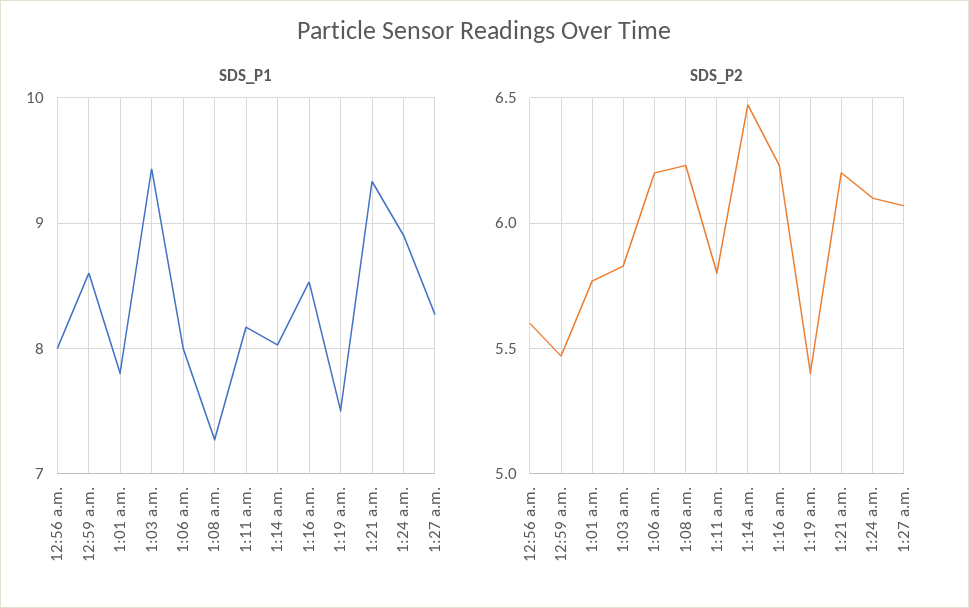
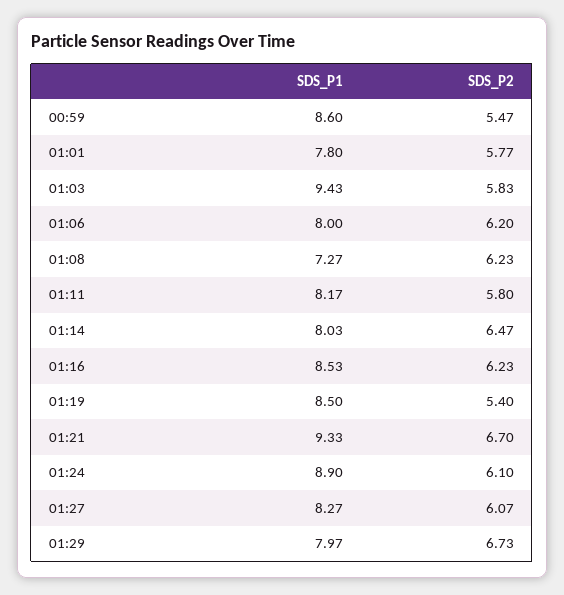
SDS_P1, 12:56 a.m.: 8 -> none
SDS_P1, 1:19 a.m.: 7.5 -> 8.5
SDS_P2, 12:56 a.m.: 5.6 -> none
SDS_P2, 1:21 a.m.: 6.2 -> 6.7
SDS_P1, 01:29: none -> 7.97
SDS_P2, 01:29: none -> 6.73

